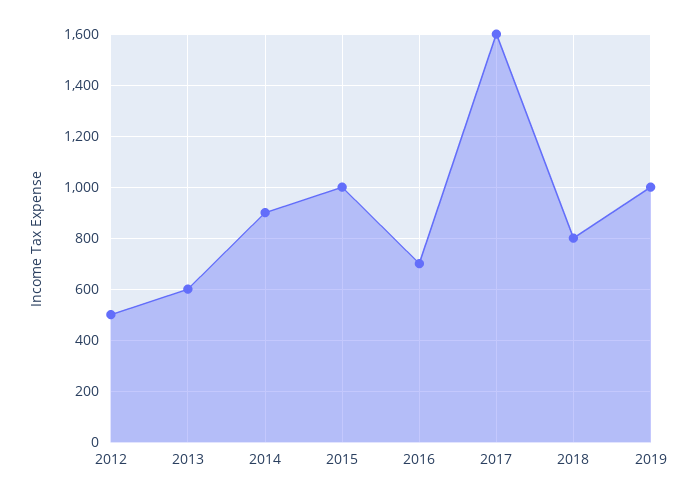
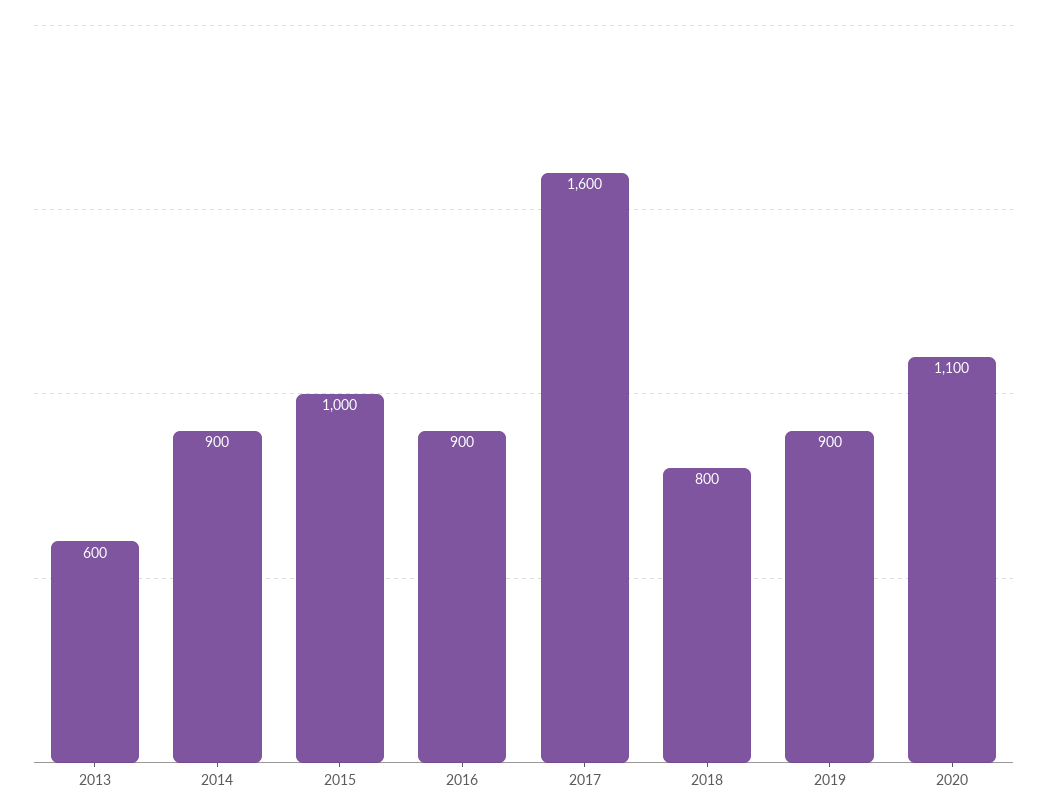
2012: 500 -> none
2016: 700 -> 900
2019: 1000 -> 900
2020: none -> 1100

